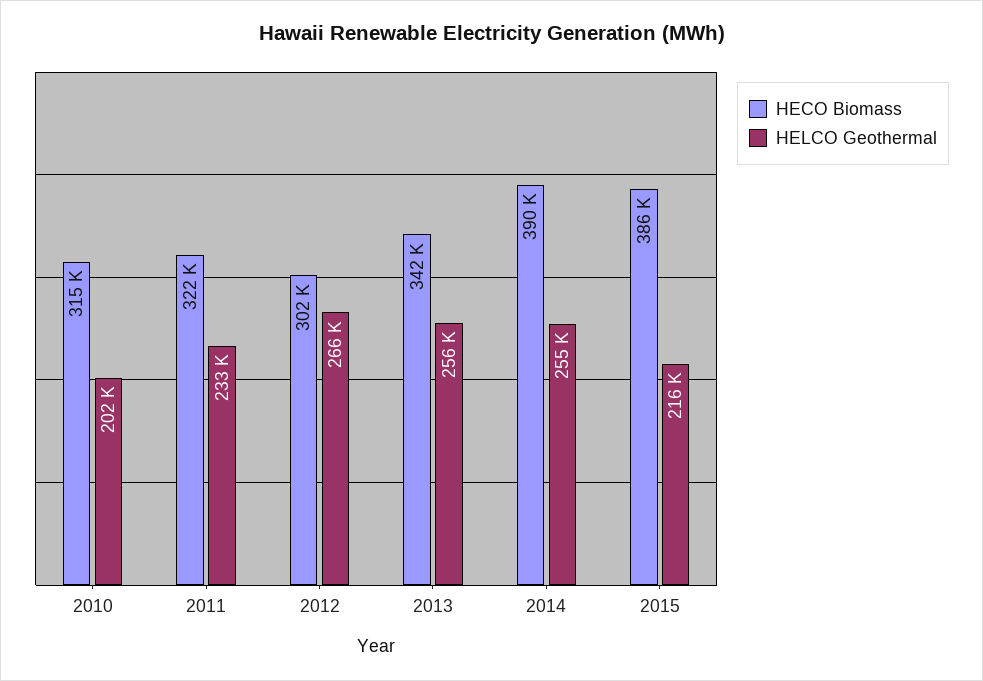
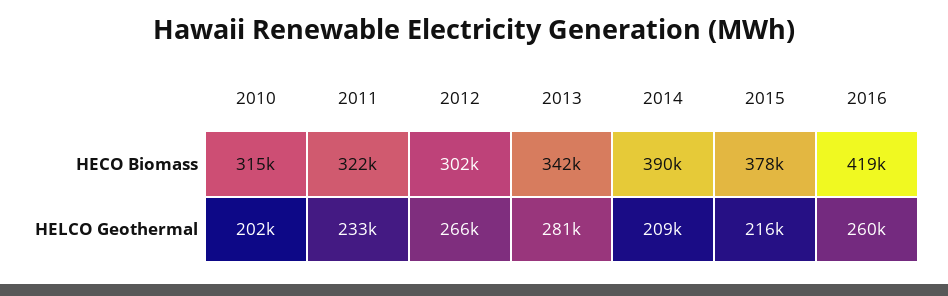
HELCO Geothermal, 2013: 256000 -> 281000
HELCO Geothermal, 2014: 255000 -> 209000
HECO Biomass, 2015: 386000 -> 378000
HECO Biomass, 2016: none -> 419000
HELCO Geothermal, 2016: none -> 260000

